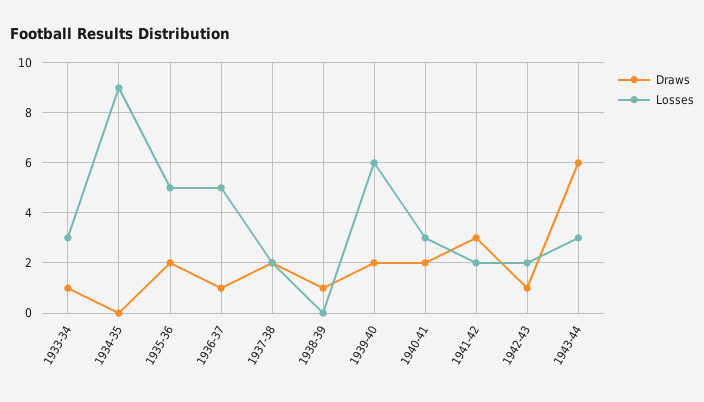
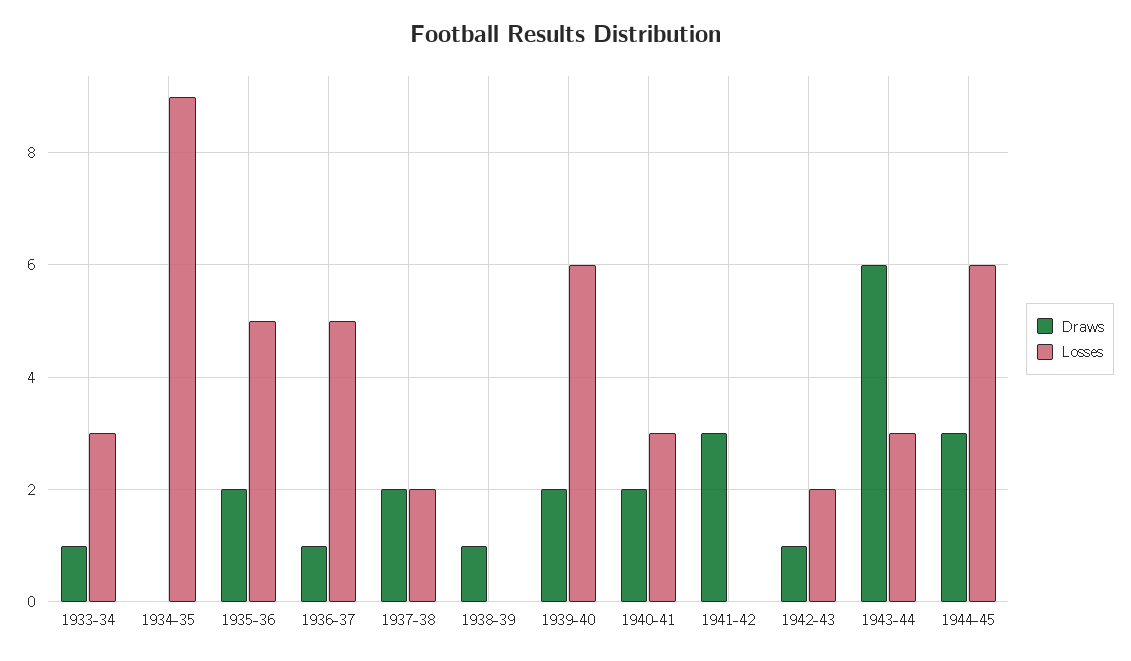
Losses, 1941-42: 2 -> 0
Draws, 1944-45: none -> 3
Losses, 1944-45: none -> 6

